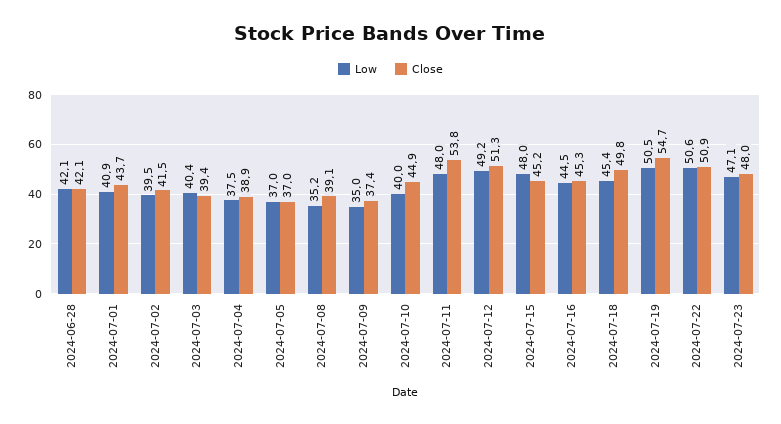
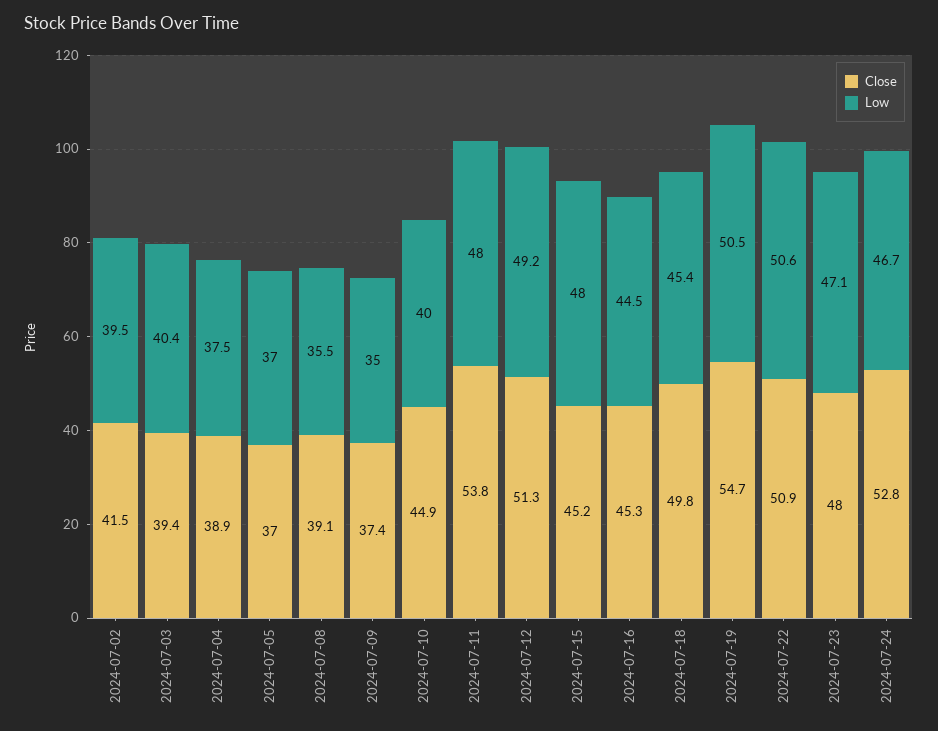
Low, 2024-06-28: 42.1 -> none
Close, 2024-06-28: 42.1 -> none
Low, 2024-07-01: 40.9 -> none
Close, 2024-07-01: 43.7 -> none
Low, 2024-07-08: 35.2 -> 35.5
Close, 2024-07-24: none -> 52.8
Low, 2024-07-24: none -> 46.7

